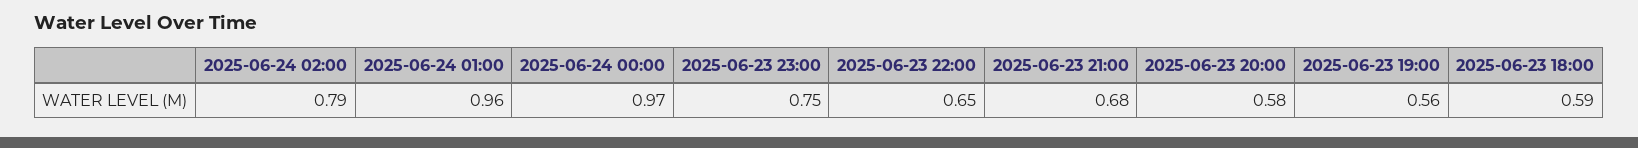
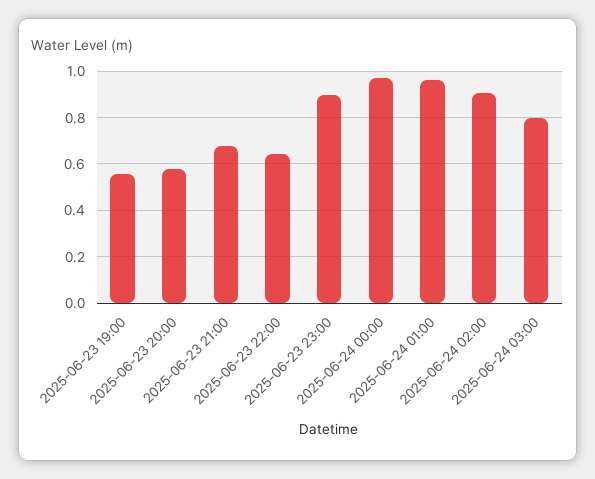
2025-06-24 02:00: 0.79 -> 0.9
2025-06-23 23:00: 0.75 -> 0.9
2025-06-23 18:00: 0.59 -> none
2025-06-24 03:00: none -> 0.8

